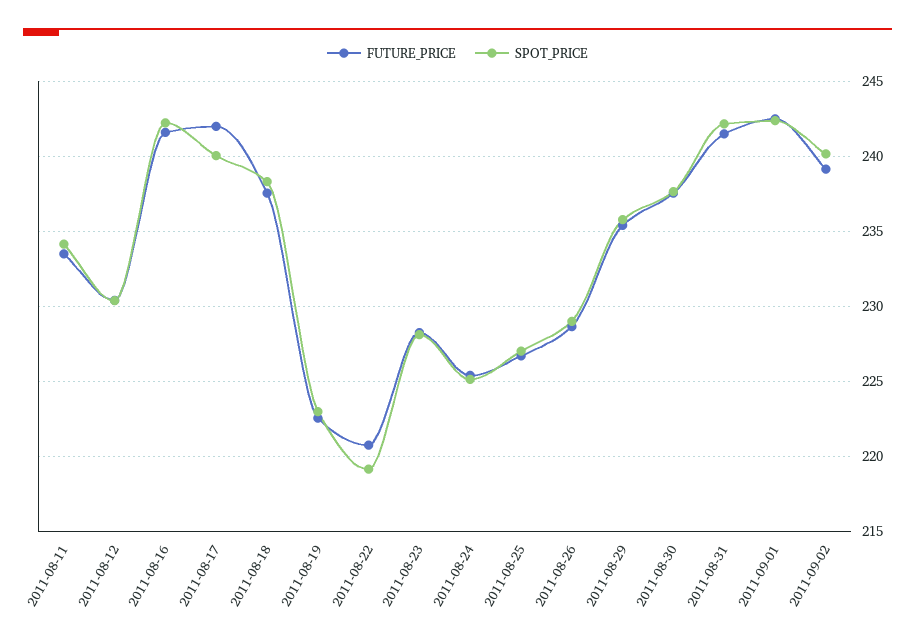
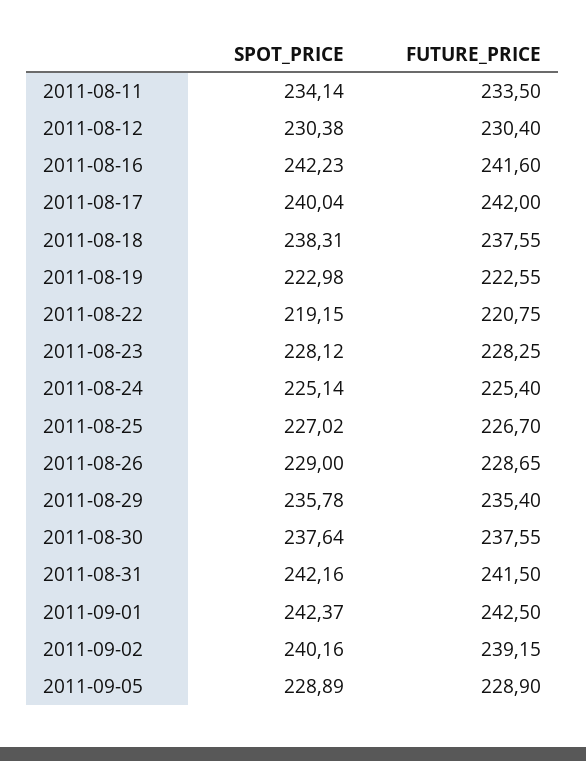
SPOT_PRICE, 2011-09-05: none -> 228.89
FUTURE_PRICE, 2011-09-05: none -> 228.9

